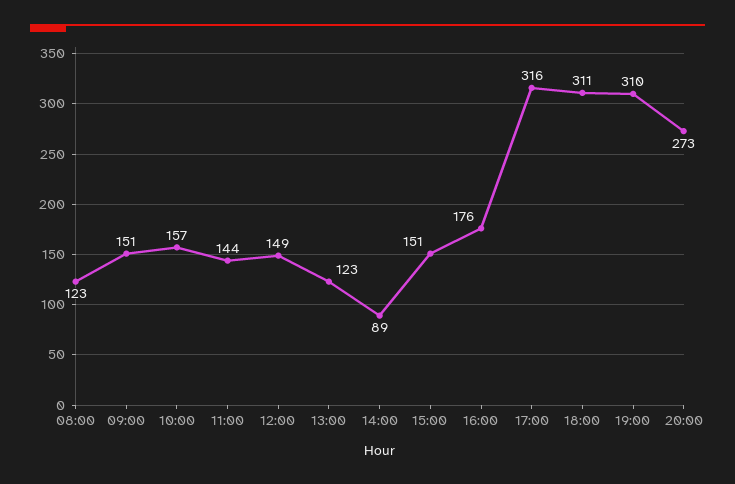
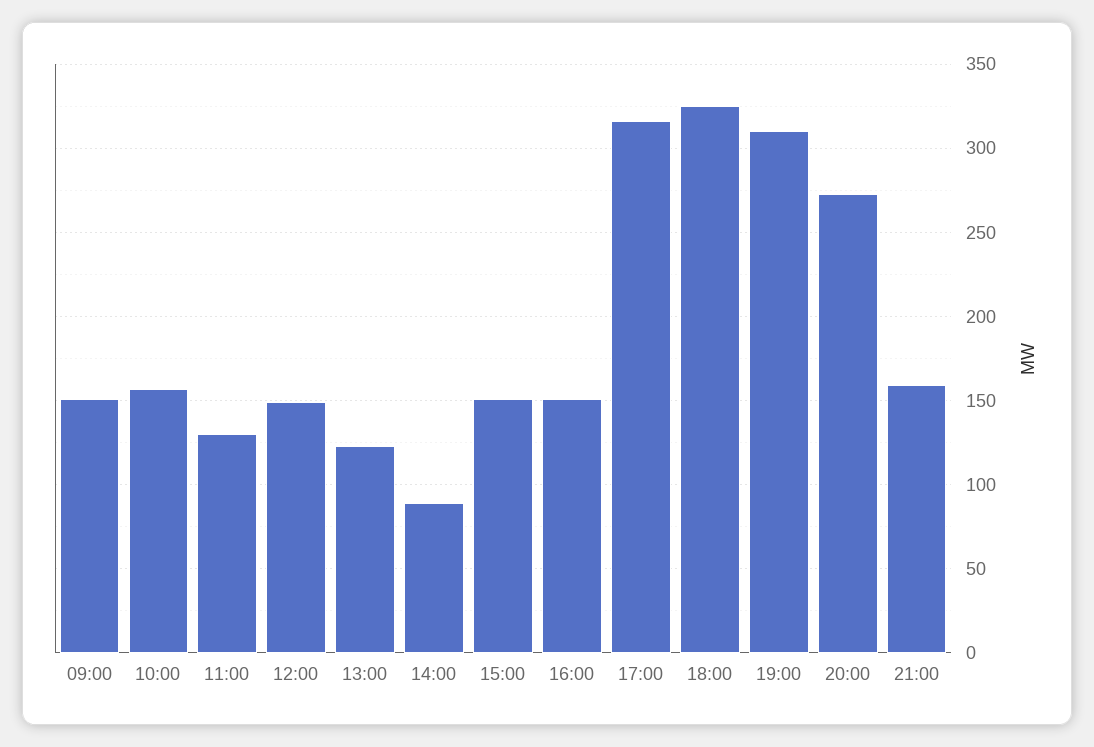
08:00: 123 -> none
11:00: 144 -> 130
16:00: 176 -> 150
18:00: 311 -> 325
21:00: none -> 160

